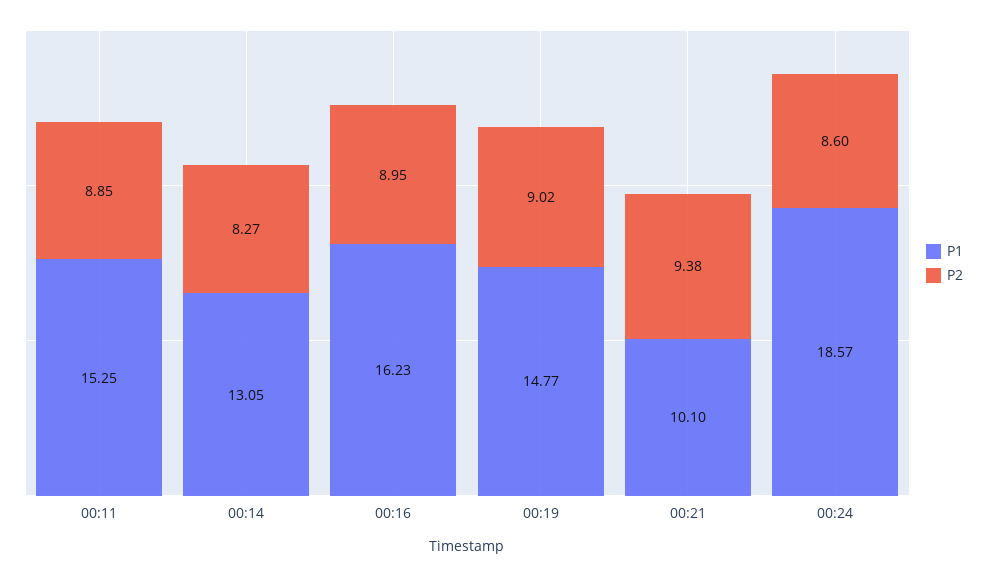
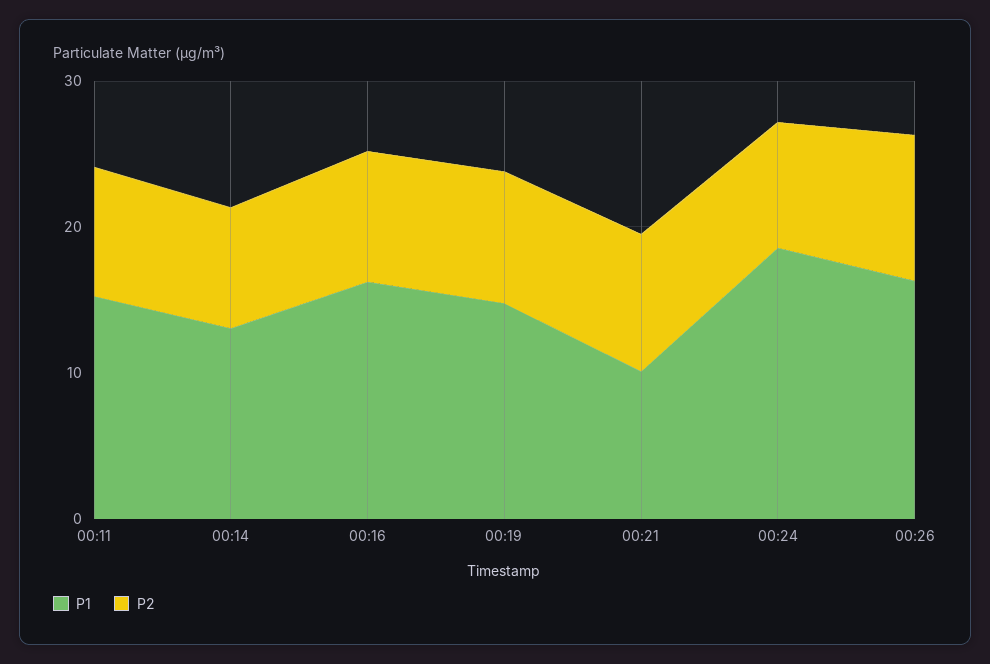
P1, 00:26: none -> 16
P2, 00:26: none -> 10

